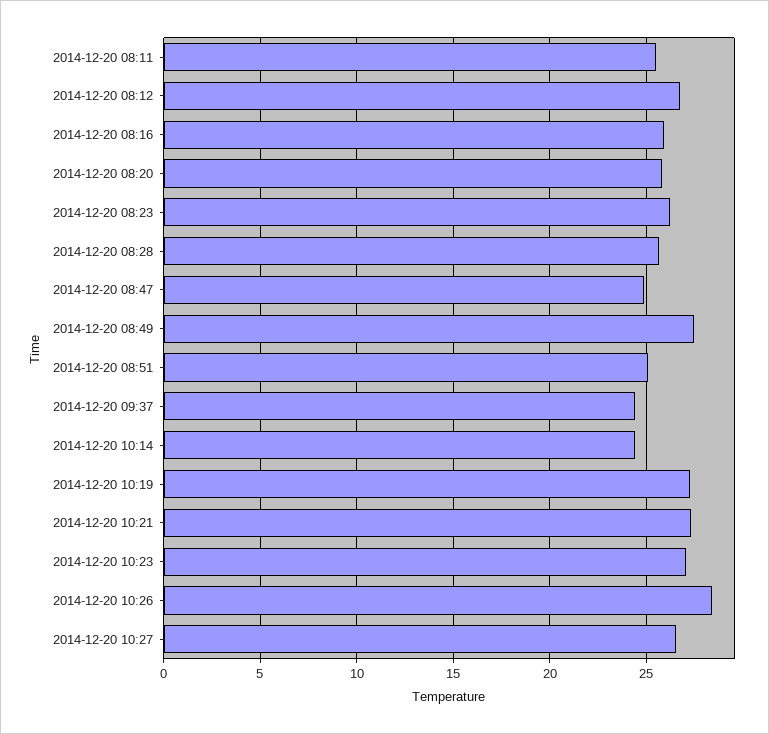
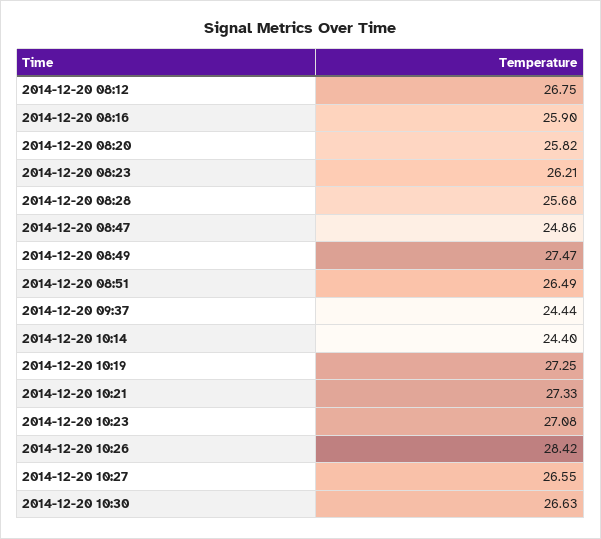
2014-12-20 08:11: 25.5 -> none
2014-12-20 08:51: 25 -> 26.49
2014-12-20 10:30: none -> 26.63

